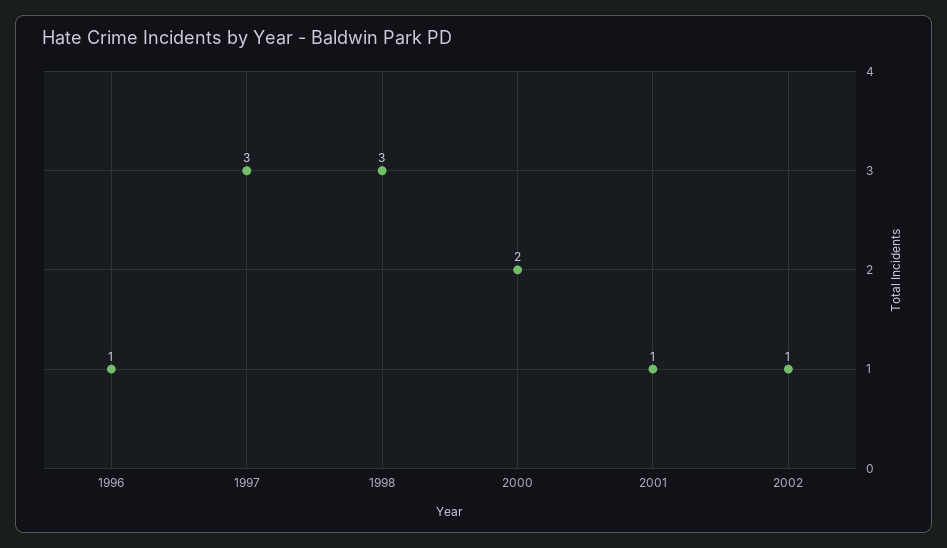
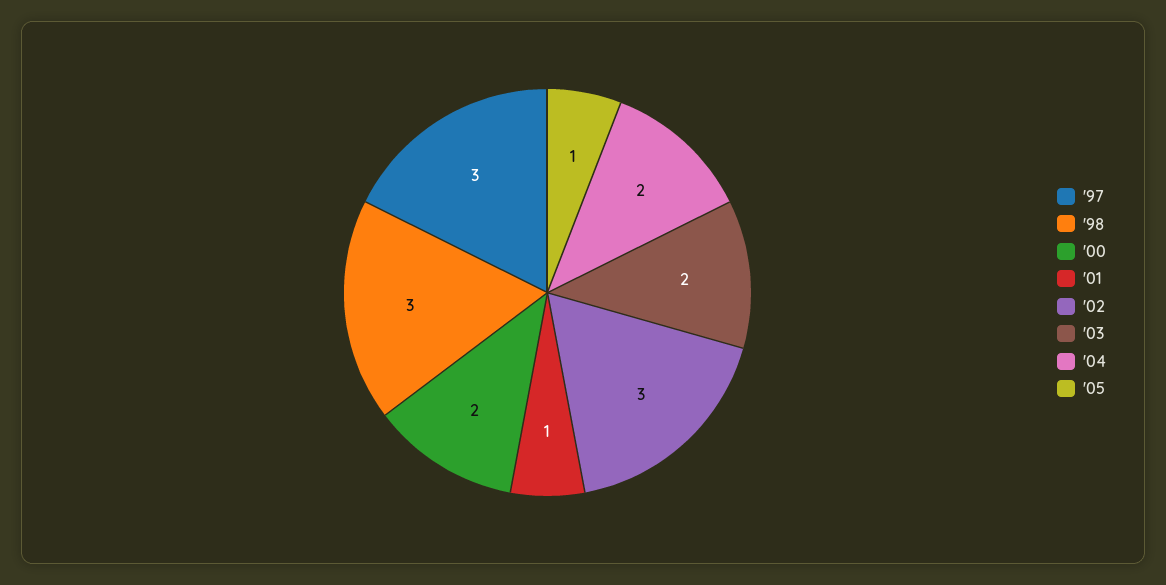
1996: 1 -> none
2002: 1 -> 3
'03: none -> 2
'04: none -> 2
'05: none -> 1

